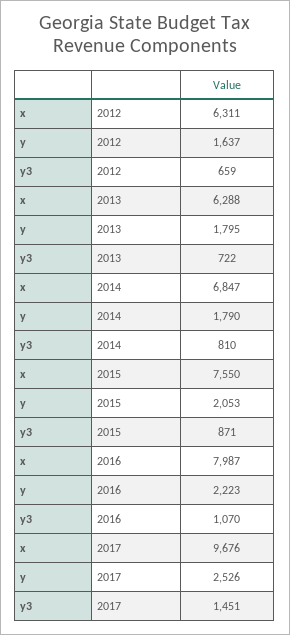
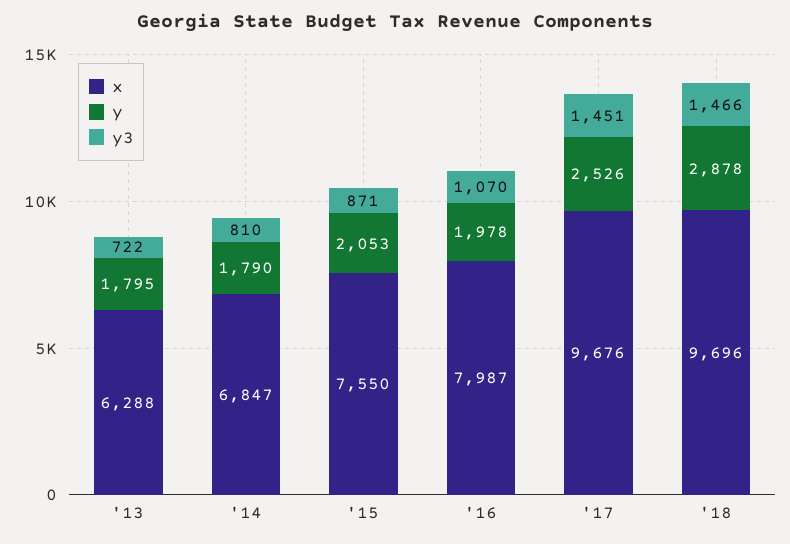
x, 2012: 6311 -> none
y, 2012: 1637 -> none
y3, 2012: 659 -> none
y, 2016: 2223 -> 1978
x, '18: none -> 9696
y, '18: none -> 2878
y3, '18: none -> 1466

